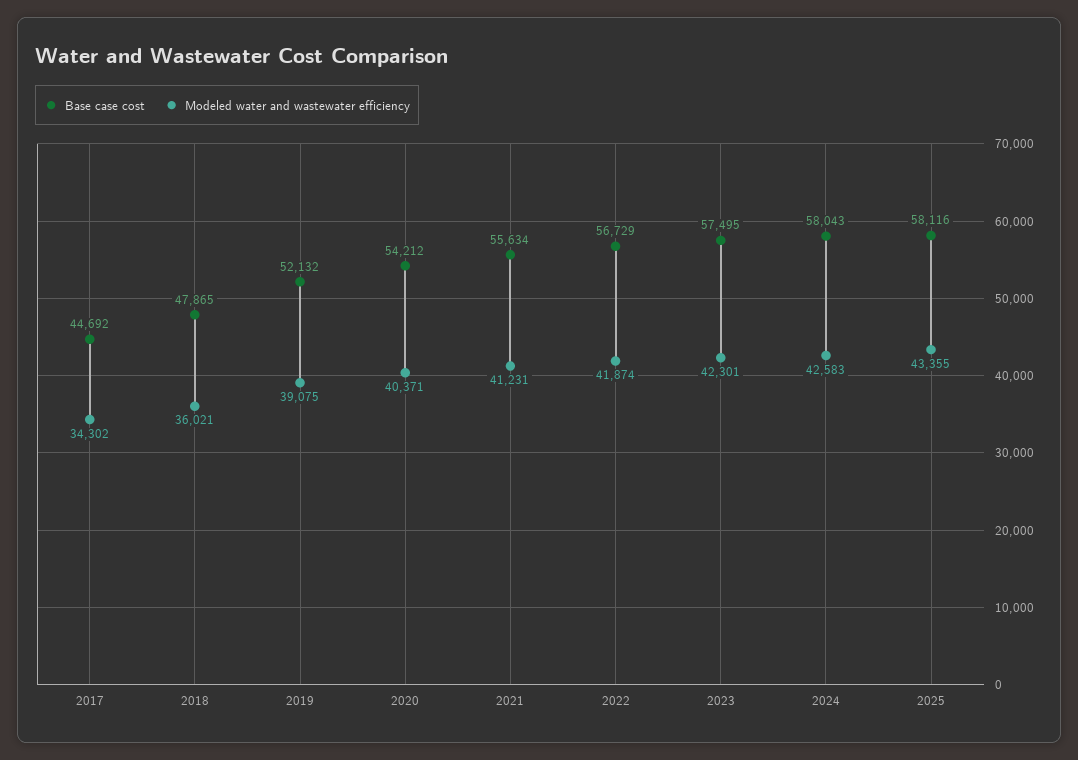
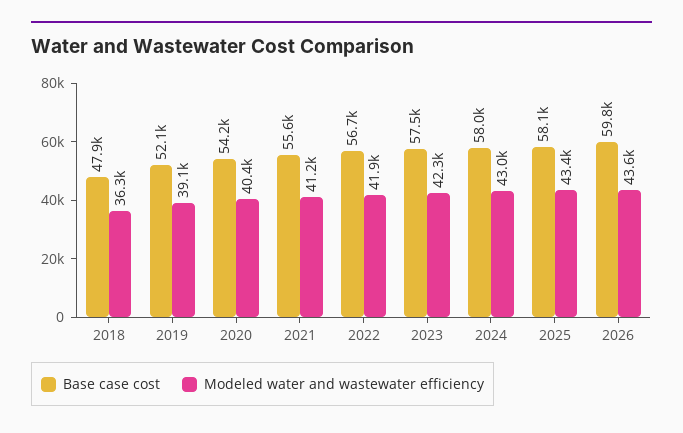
Base case cost, 2017: 44692 -> none
Modeled water and wastewater efficiency, 2017: 34302 -> none
Modeled water and wastewater efficiency, 2018: 36021 -> 36300
Modeled water and wastewater efficiency, 2024: 42583 -> 43000
Base case cost, 2026: none -> 59800
Modeled water and wastewater efficiency, 2026: none -> 43600

